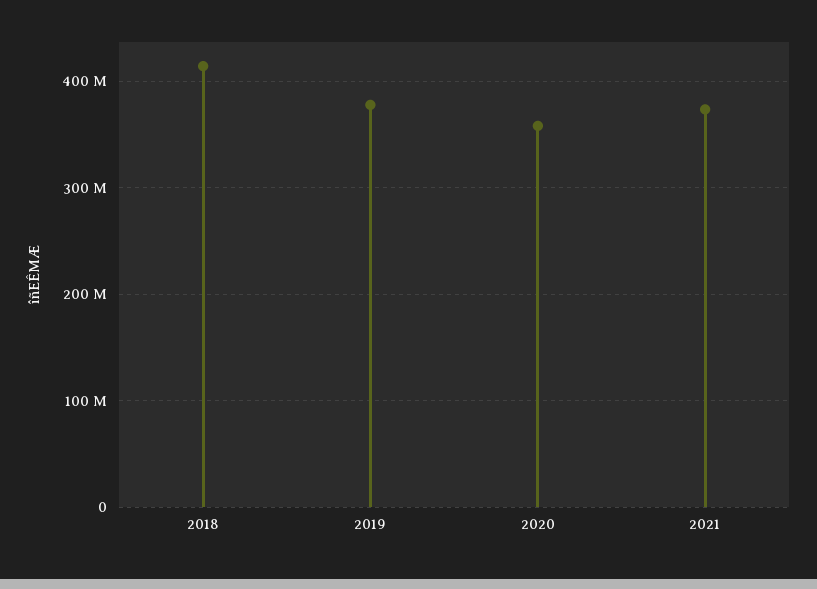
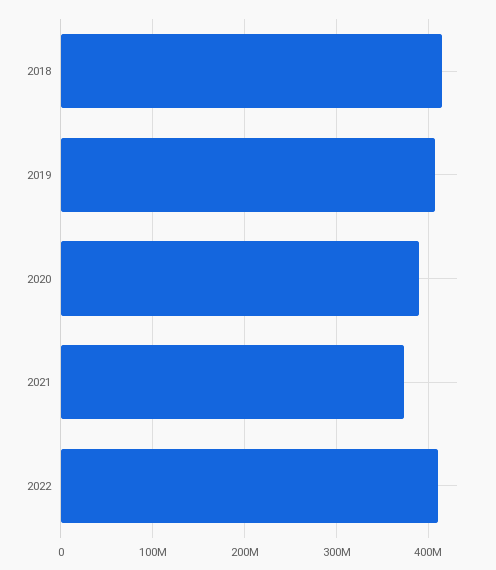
2019: 380000000 -> 410000000
2020: 360000000 -> 390000000
2022: none -> 410000000

